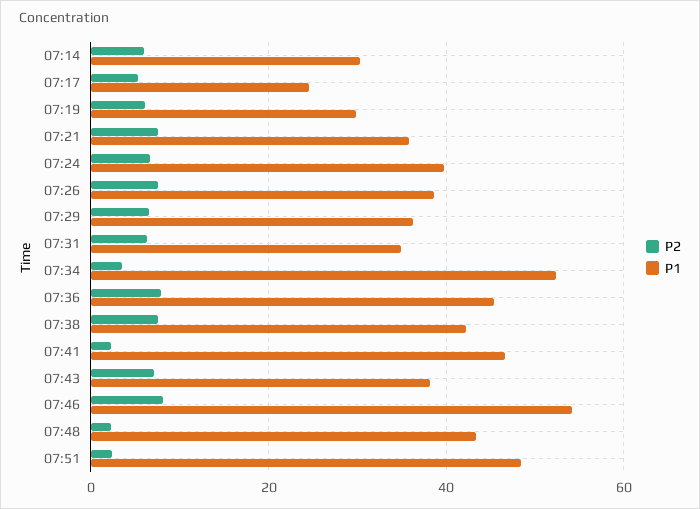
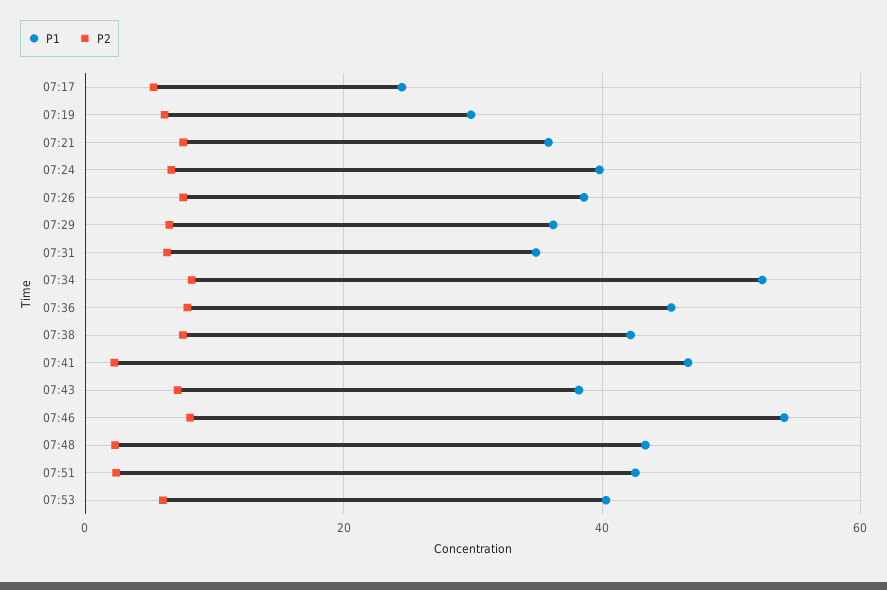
P2, 07:14: 6 -> none
P1, 07:14: 30 -> none
P2, 07:34: 4 -> 8
P1, 07:51: 48 -> 42
P1, 07:53: none -> 40
P2, 07:53: none -> 6

